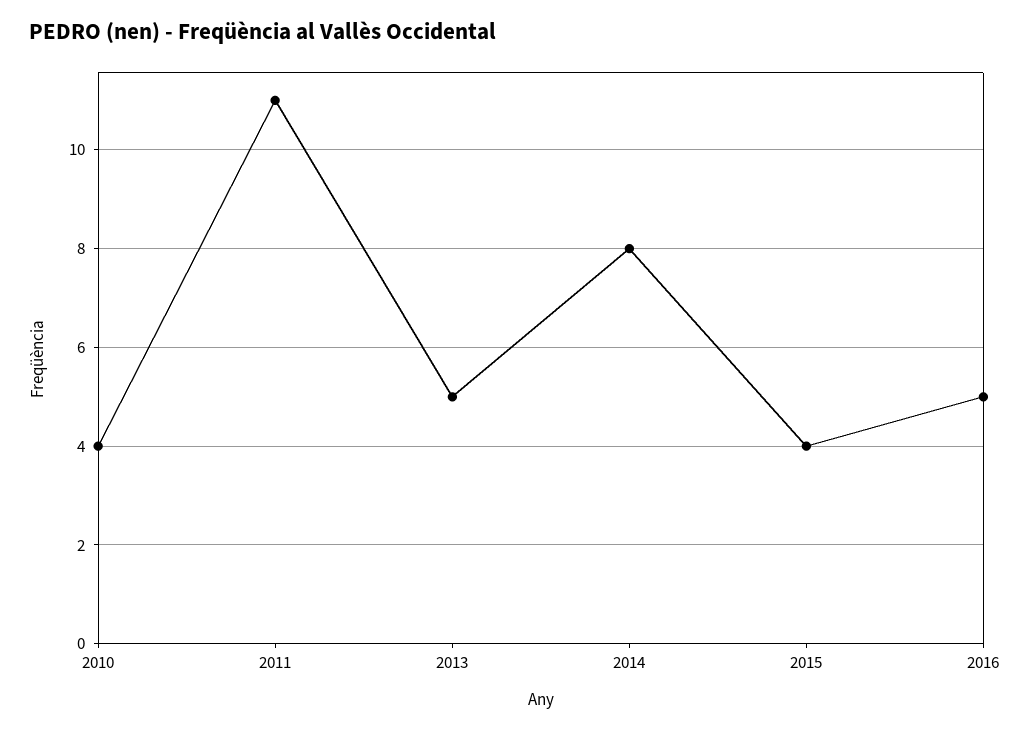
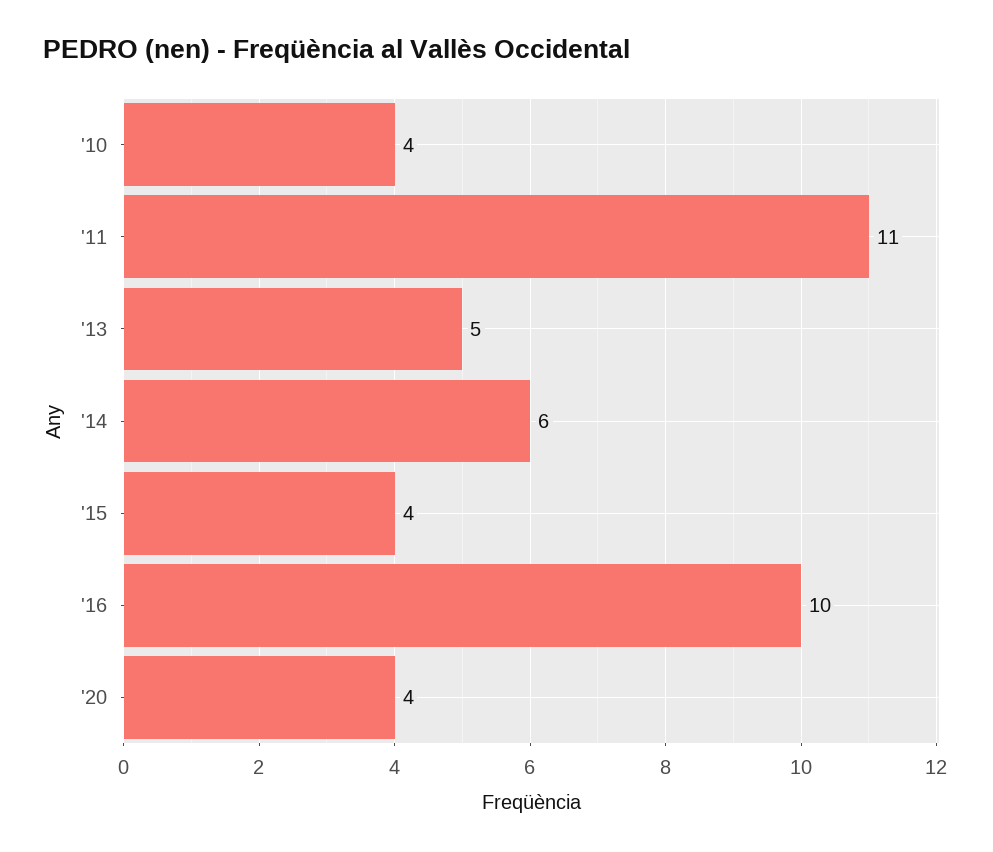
2014: 8 -> 6
2016: 5 -> 10
'20: none -> 4

